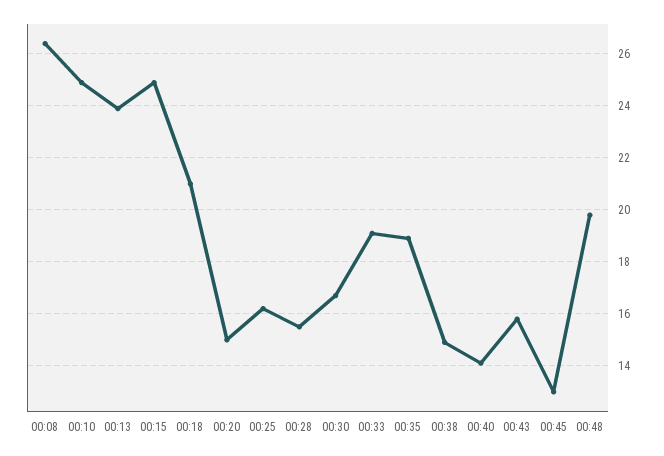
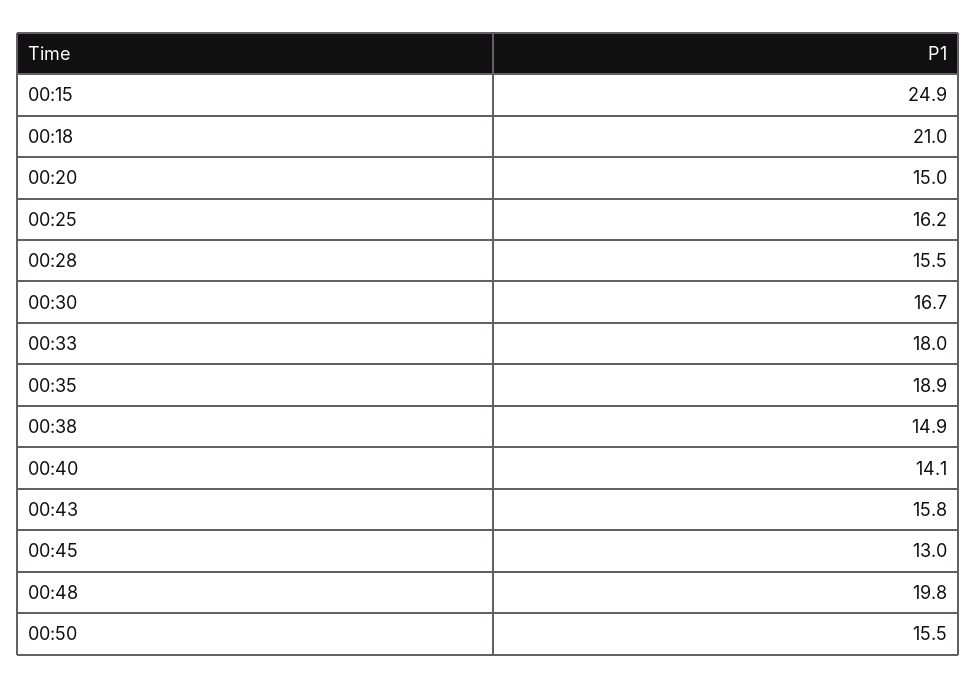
00:08: 26.5 -> none
00:10: 25 -> none
00:13: 24 -> none
00:33: 19 -> 18
00:50: none -> 15.5

